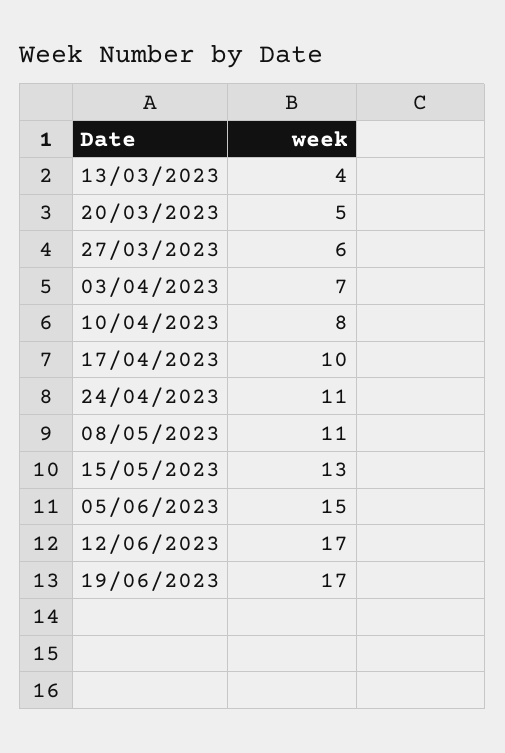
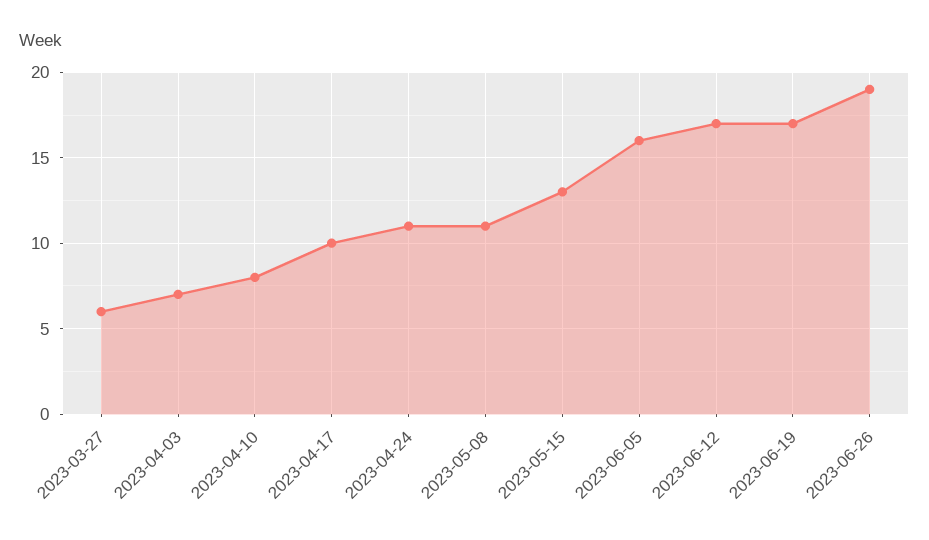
13/03/2023: 4 -> none
20/03/2023: 5 -> none
05/06/2023: 15 -> 16
2023-06-26: none -> 19

